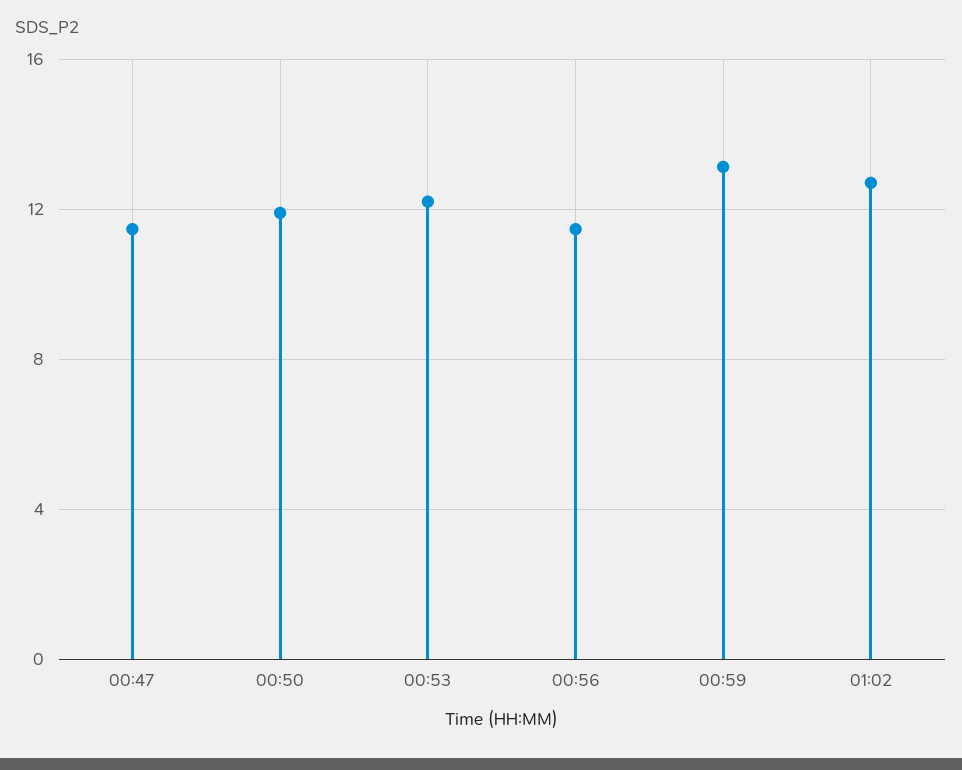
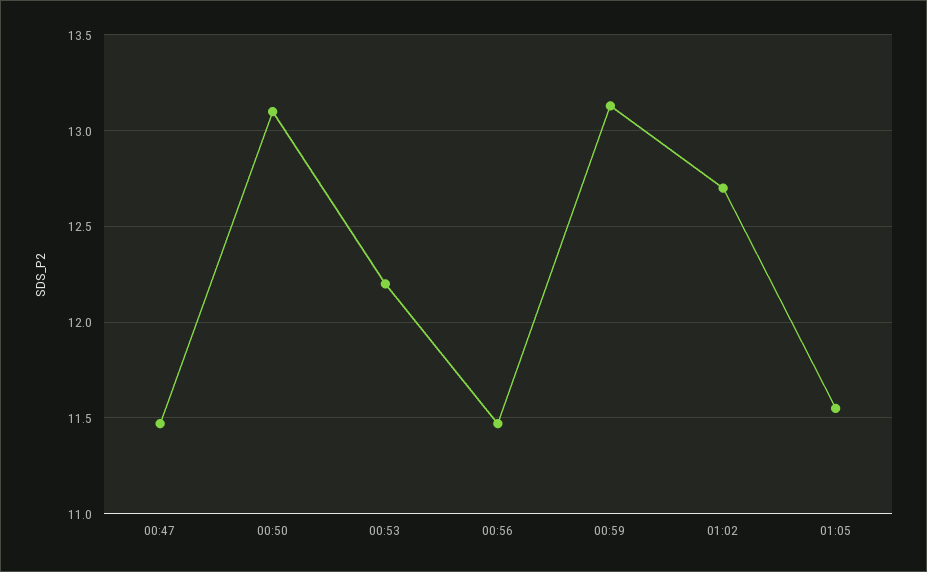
00:50: 12 -> 13.1
01:05: none -> 11.55

